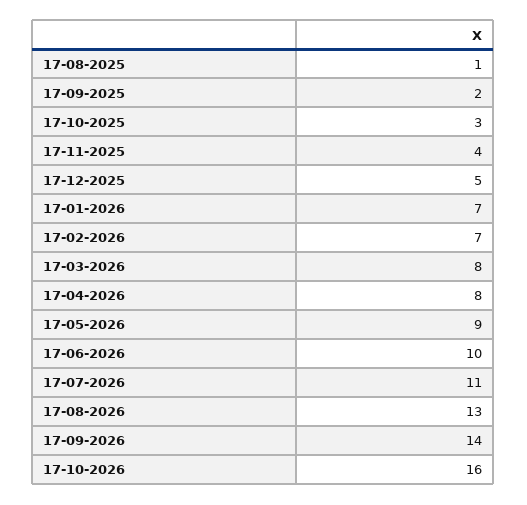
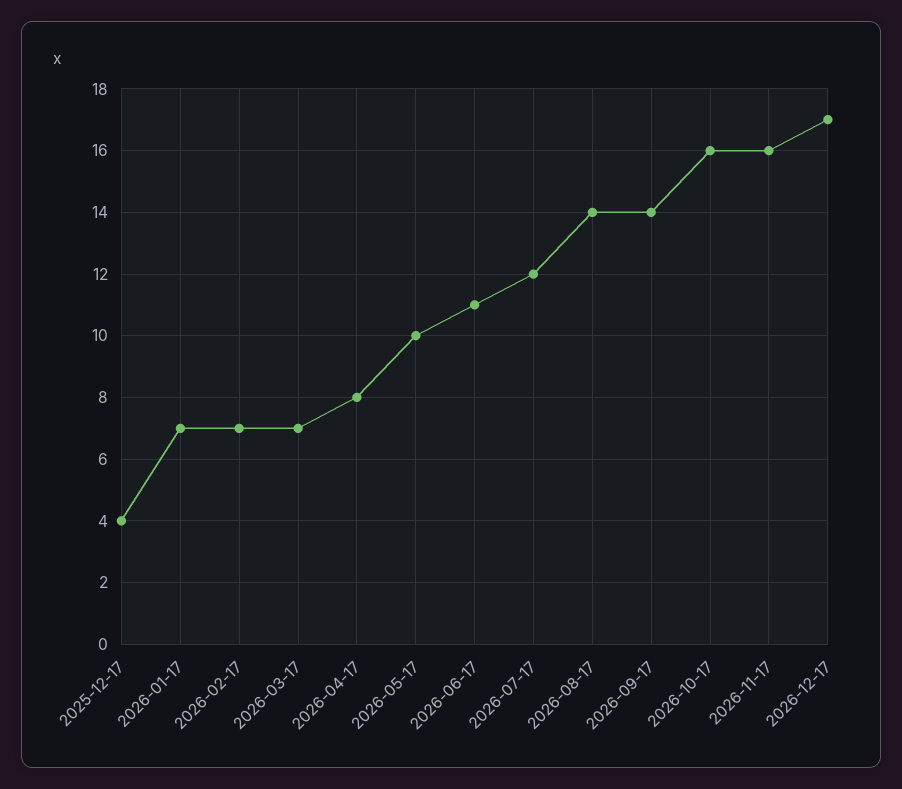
17-08-2025: 1 -> none
17-09-2025: 2 -> none
17-10-2025: 3 -> none
17-11-2025: 4 -> none
17-12-2025: 5 -> 4
17-03-2026: 8 -> 7
17-05-2026: 9 -> 10
17-06-2026: 10 -> 11
17-07-2026: 11 -> 12
17-08-2026: 13 -> 14
2026-11-17: none -> 16
2026-12-17: none -> 17

